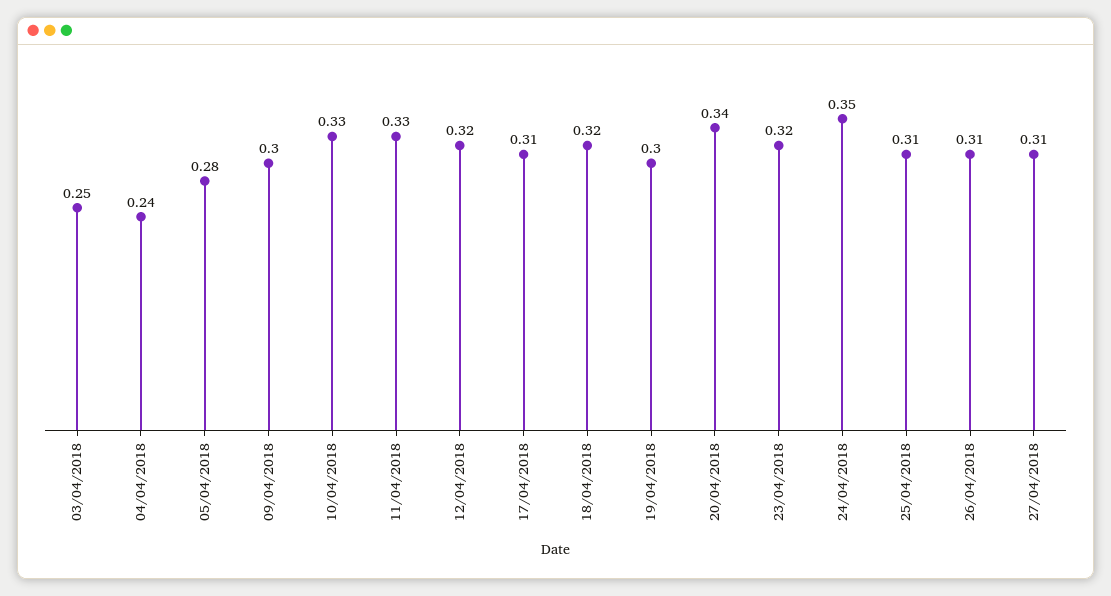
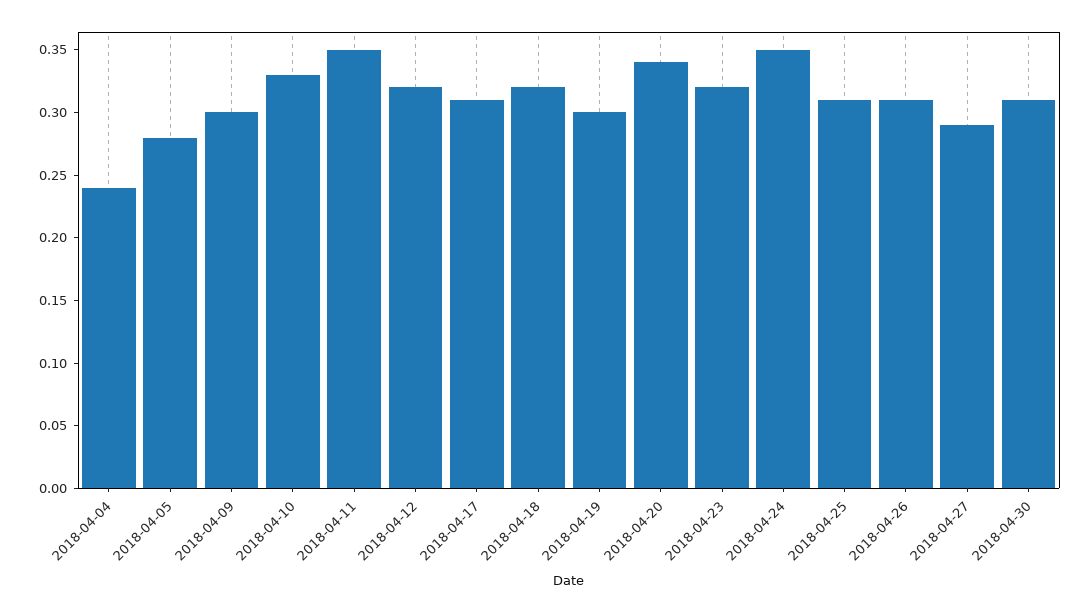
03/04/2018: 0.25 -> none
11/04/2018: 0.33 -> 0.35
27/04/2018: 0.31 -> 0.29
2018-04-30: none -> 0.31

